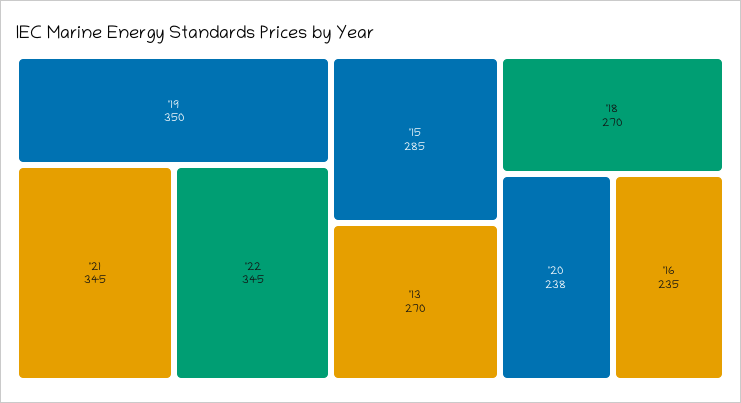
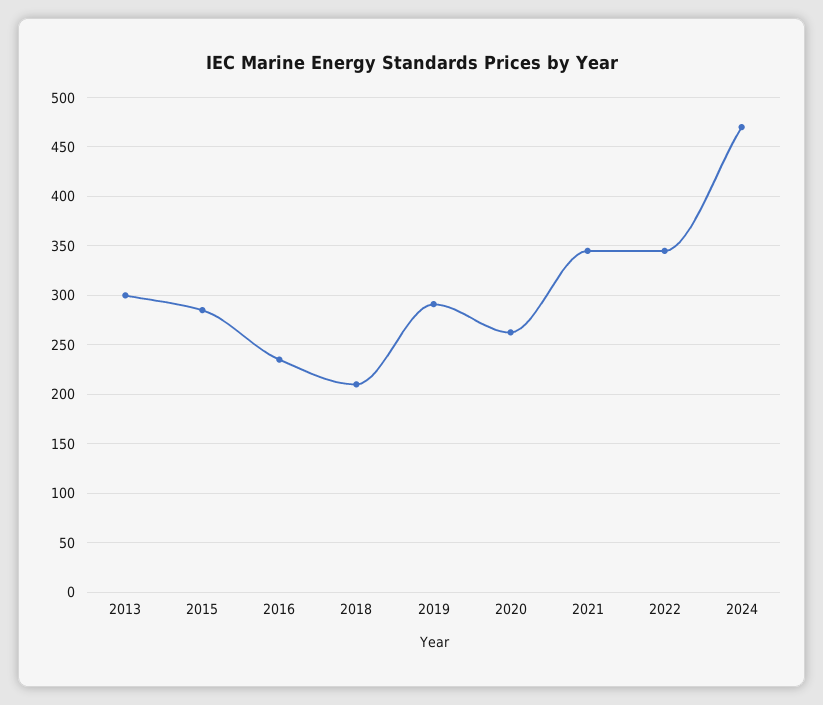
'19: 350 -> 290
'13: 270 -> 300
'18: 270 -> 210
'20: 238 -> 260
2024: none -> 470

